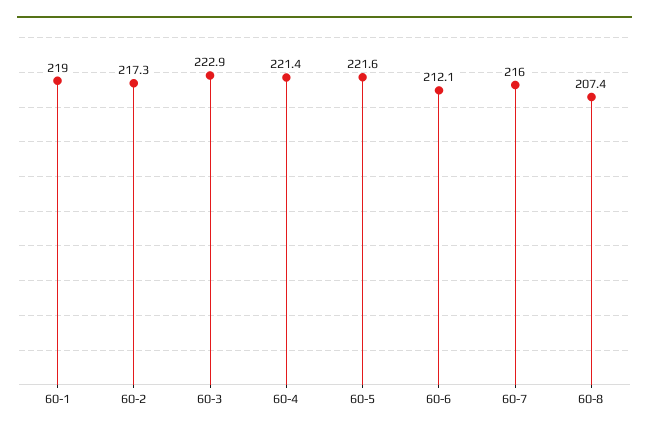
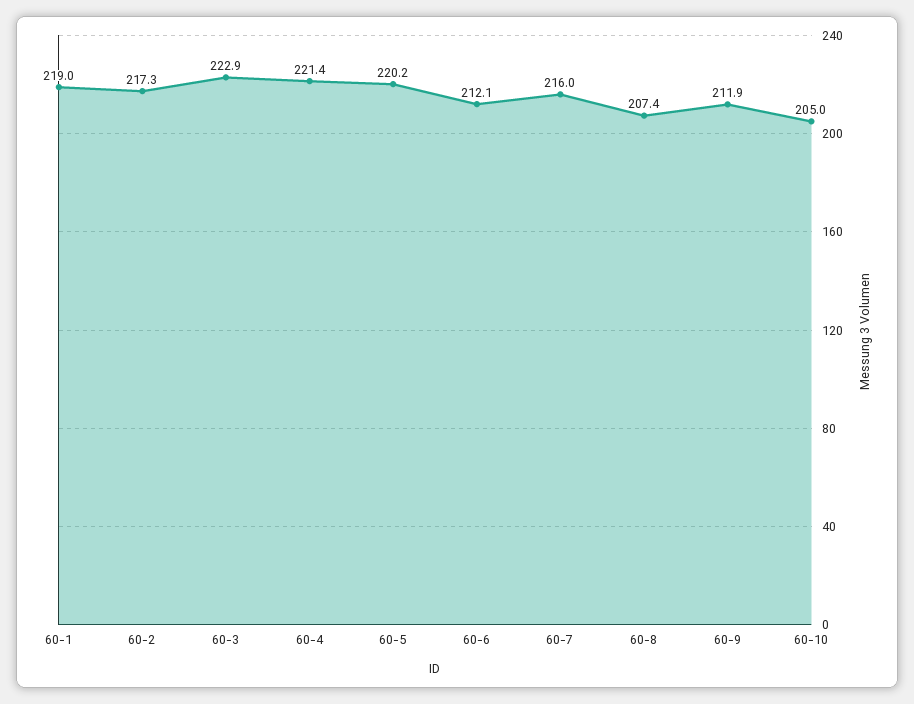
60-5: 221.6 -> 220.2
60-9: none -> 211.9
60-10: none -> 205

